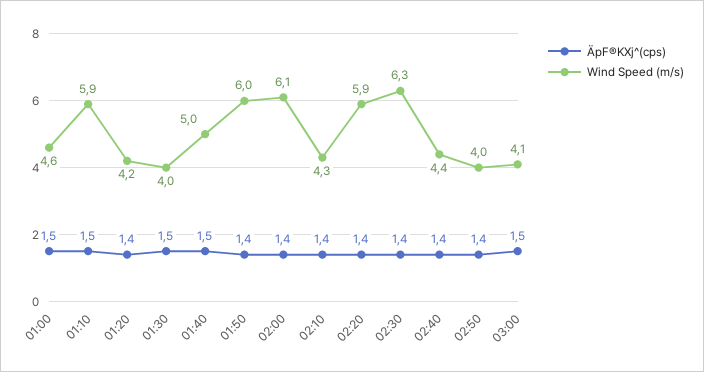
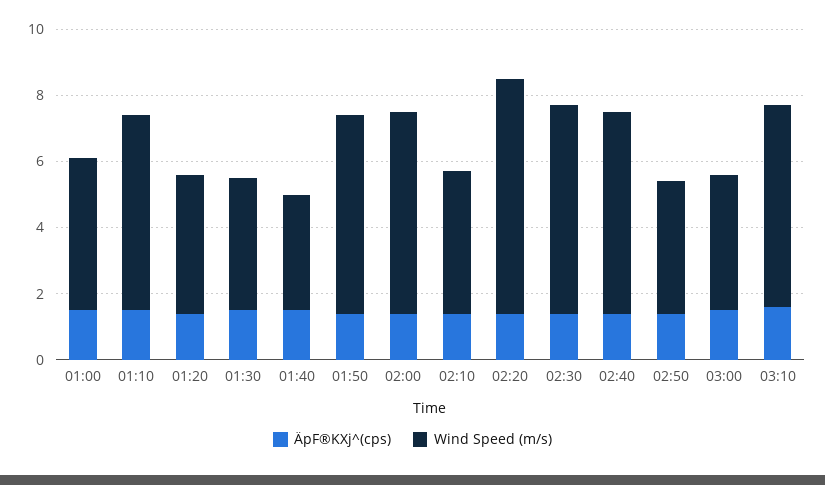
Wind Speed (m/s), 01:40: 5 -> 3.5
Wind Speed (m/s), 02:20: 5.9 -> 7
Wind Speed (m/s), 02:40: 4.4 -> 6
ÄpF®KXj^(cps), 03:10: none -> 1.5
Wind Speed (m/s), 03:10: none -> 6

